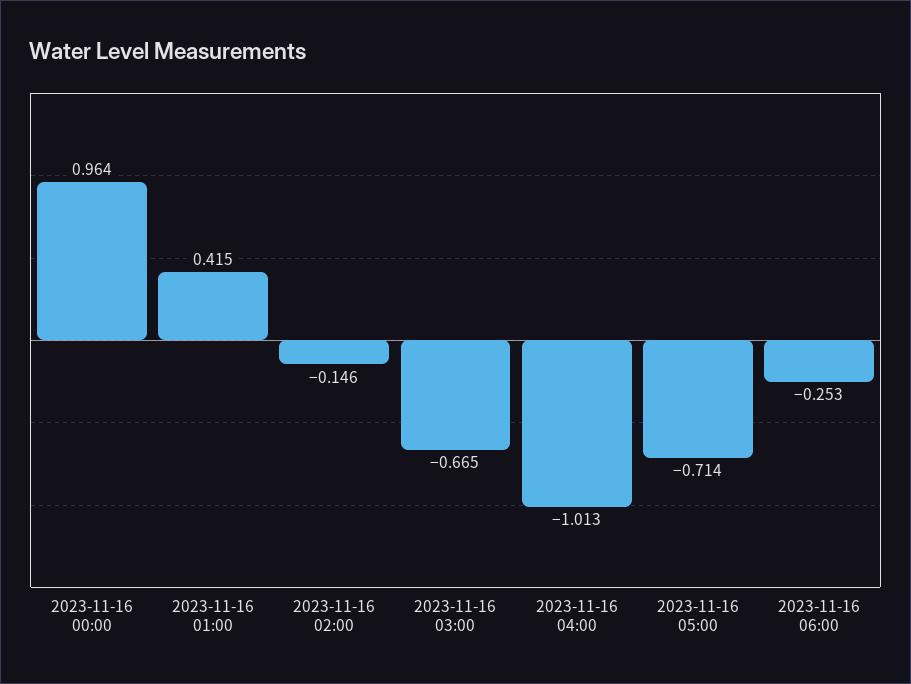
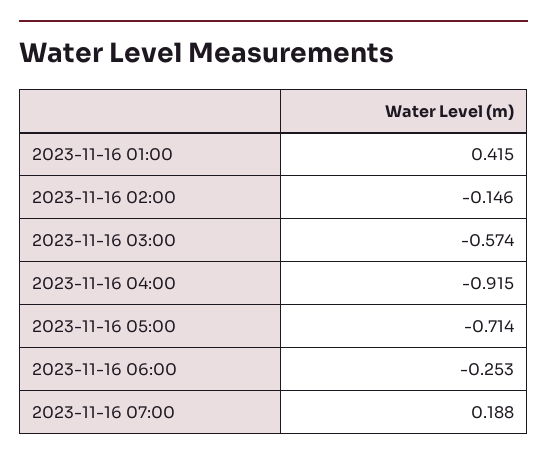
2023-11-16 00:00: 0.964 -> none
2023-11-16 03:00: -0.665 -> -0.574
2023-11-16 04:00: -1.013 -> -0.915
2023-11-16 07:00: none -> 0.188

